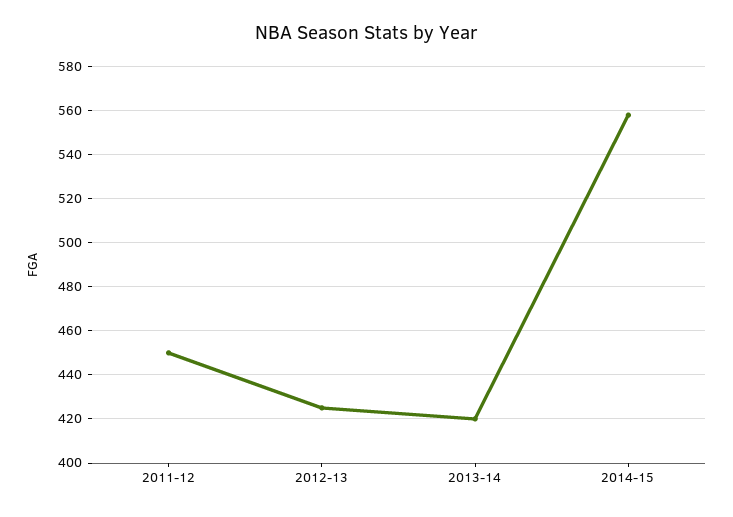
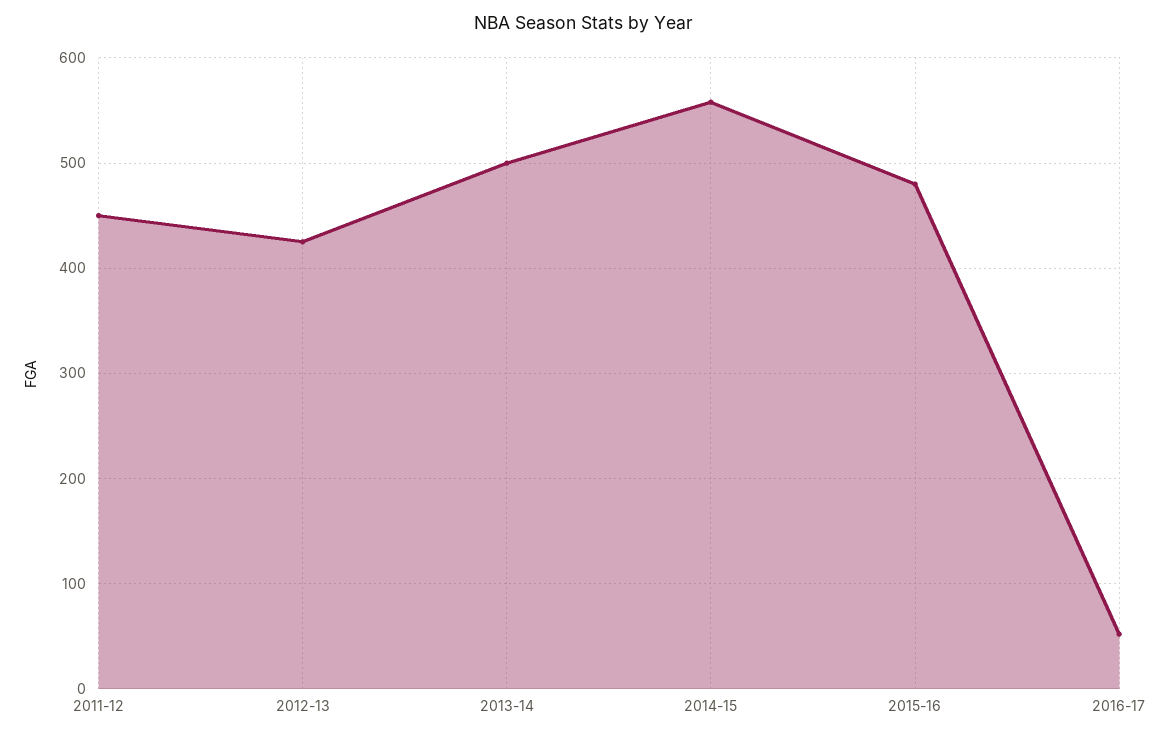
2013-14: 420 -> 500
2015-16: none -> 480
2016-17: none -> 50

